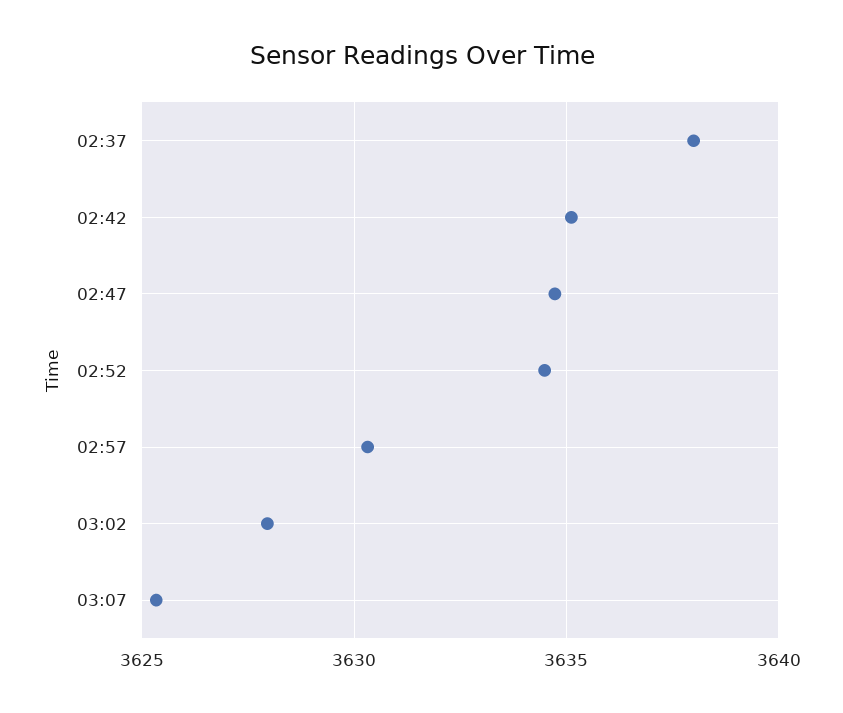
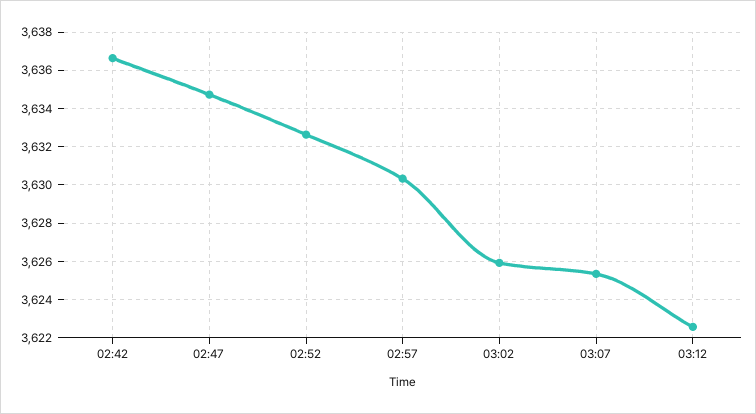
02:37: 3638 -> none
02:42: 3635 -> 3636.5
02:52: 3634.5 -> 3632.5
03:02: 3628 -> 3626
03:12: none -> 3622.5

